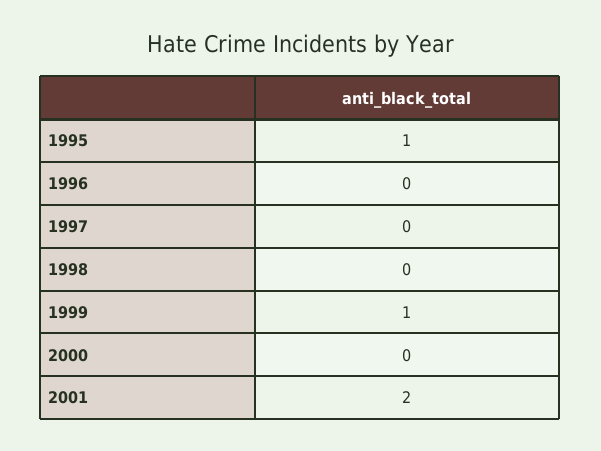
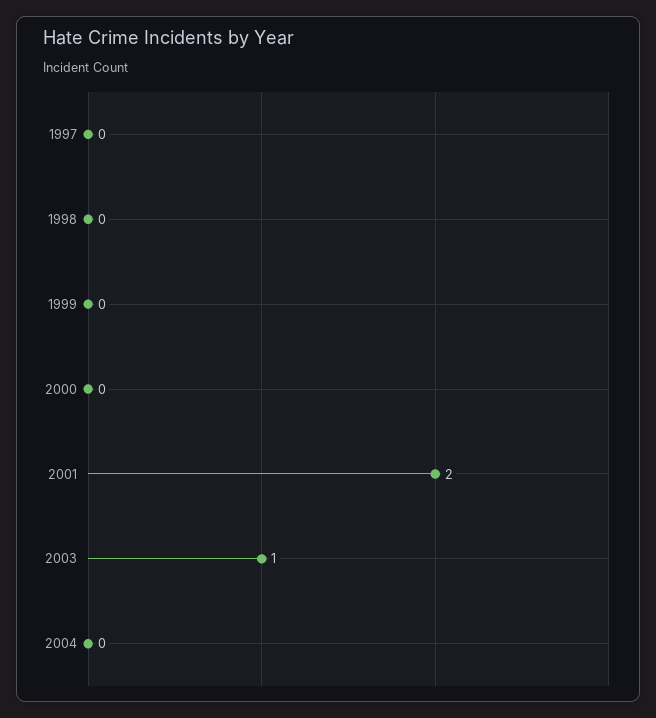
1995: 1 -> none
1996: 0 -> none
1999: 1 -> 0
2003: none -> 1
2004: none -> 0

